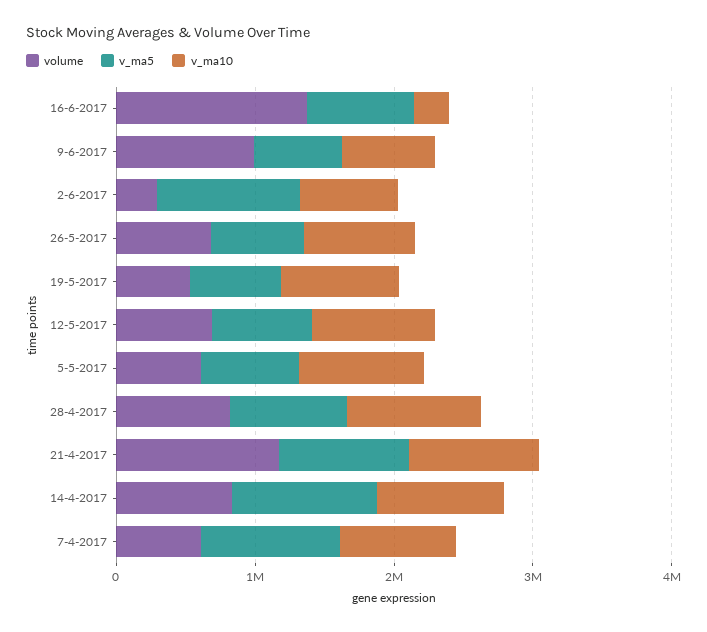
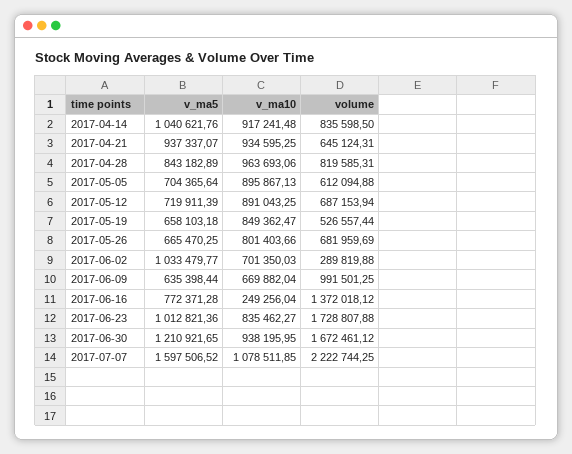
volume, 21-4-2017: 1200000 -> 645124.31
volume, 7-4-2017: 600000 -> none
v_ma5, 7-4-2017: 1000000 -> none
v_ma10, 7-4-2017: 800000 -> none
v_ma5, 2017-06-23: none -> 1012821.36
v_ma10, 2017-06-23: none -> 835462.27
volume, 2017-06-23: none -> 1728807.88
v_ma5, 2017-06-30: none -> 1210921.65
v_ma10, 2017-06-30: none -> 938195.95
volume, 2017-06-30: none -> 1672461.12
v_ma5, 2017-07-07: none -> 1597506.52
v_ma10, 2017-07-07: none -> 1078511.85
volume, 2017-07-07: none -> 2222744.25

